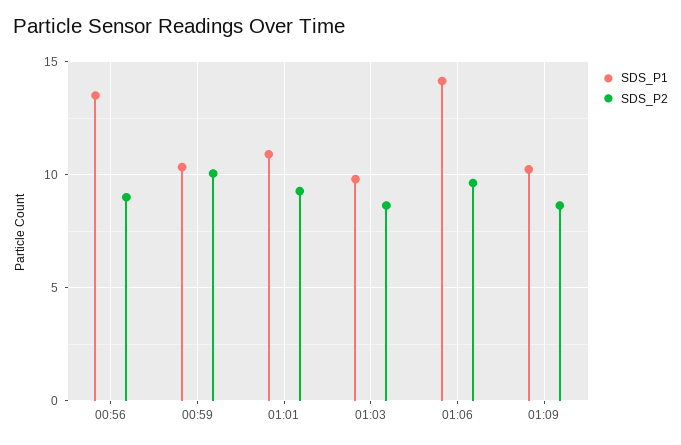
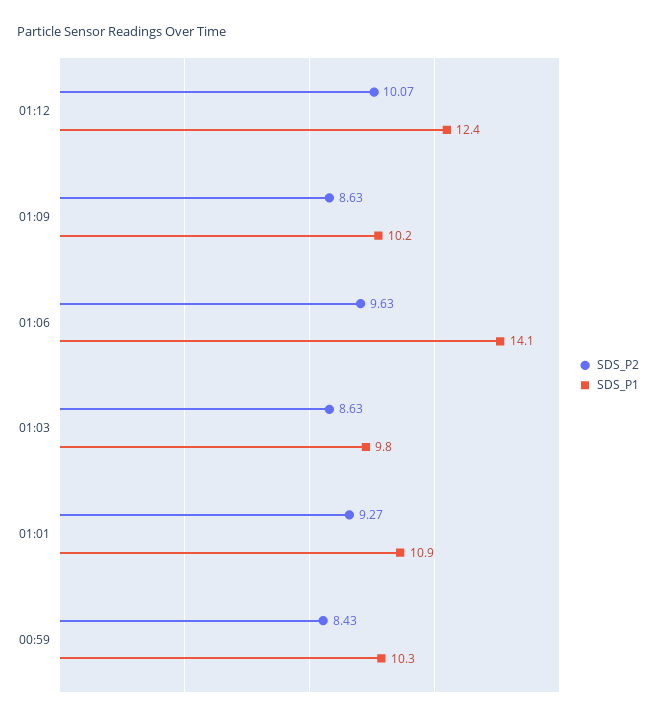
SDS_P1, 00:56: 13.5 -> none
SDS_P2, 00:56: 9 -> none
SDS_P2, 00:59: 10 -> 8.43
SDS_P2, 01:12: none -> 10.07
SDS_P1, 01:12: none -> 12.4

